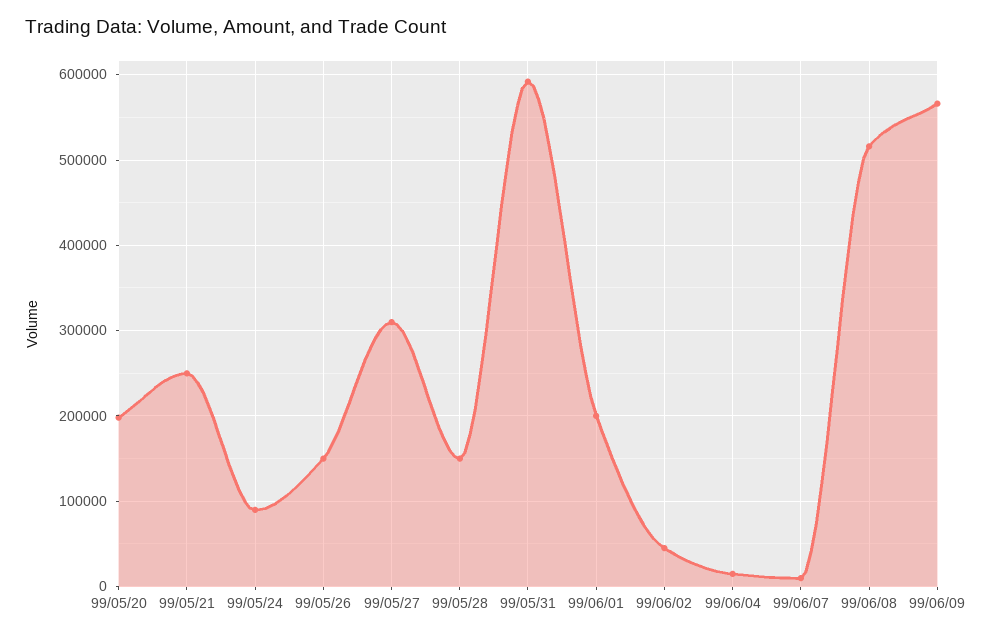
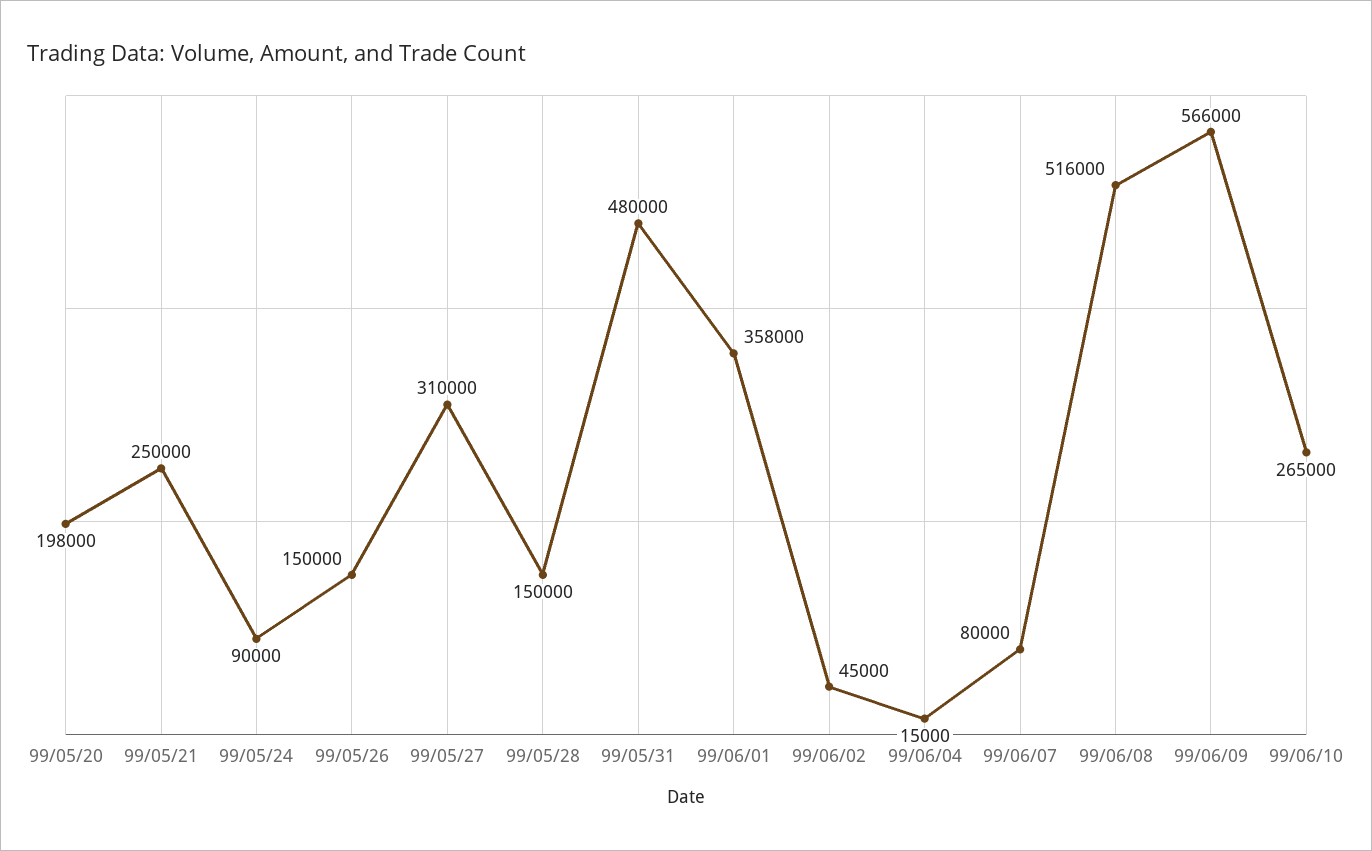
99/05/31: 590000 -> 480000
99/06/01: 200000 -> 358000
99/06/07: 10000 -> 80000
99/06/10: none -> 265000

